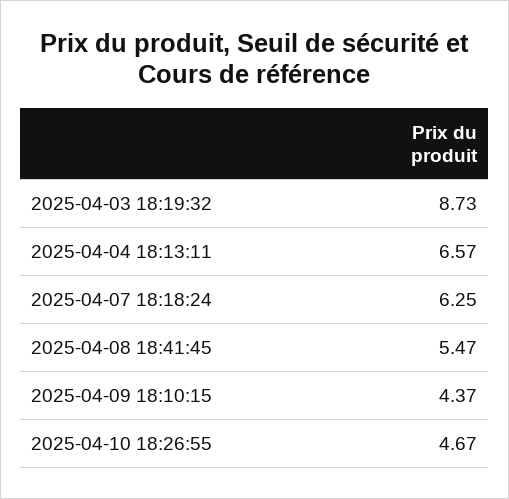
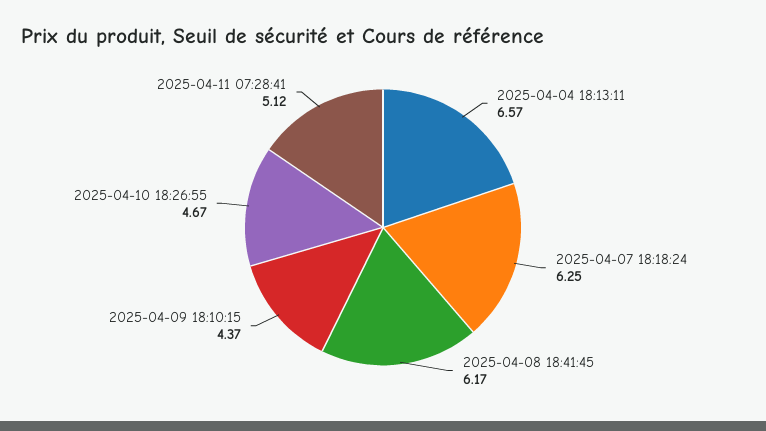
2025-04-03 18:19:32: 8.73 -> none
2025-04-08 18:41:45: 5.47 -> 6.17
2025-04-11 07:28:41: none -> 5.12

